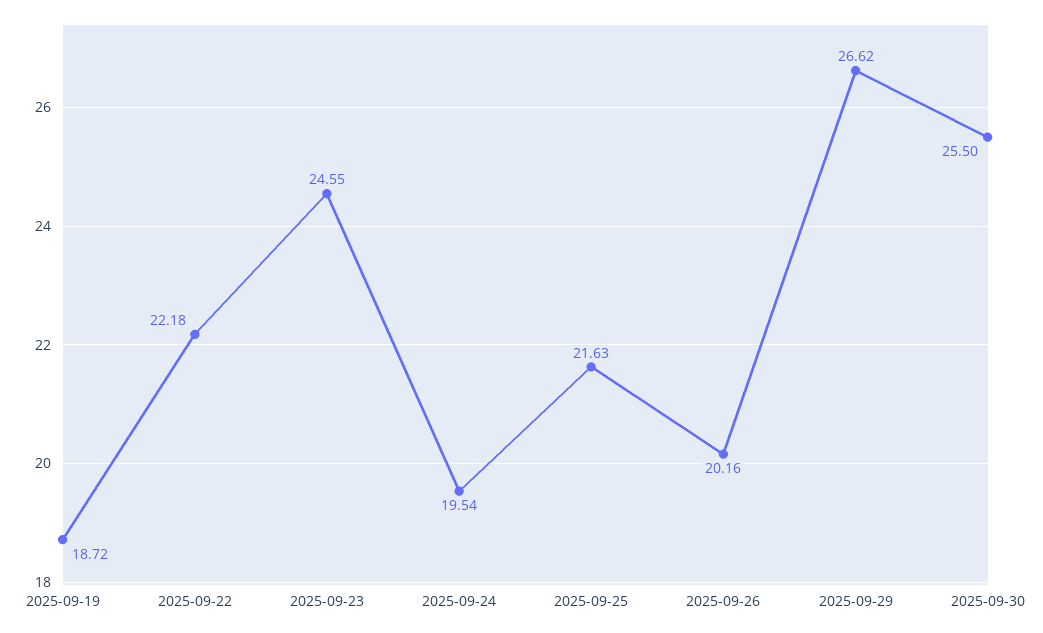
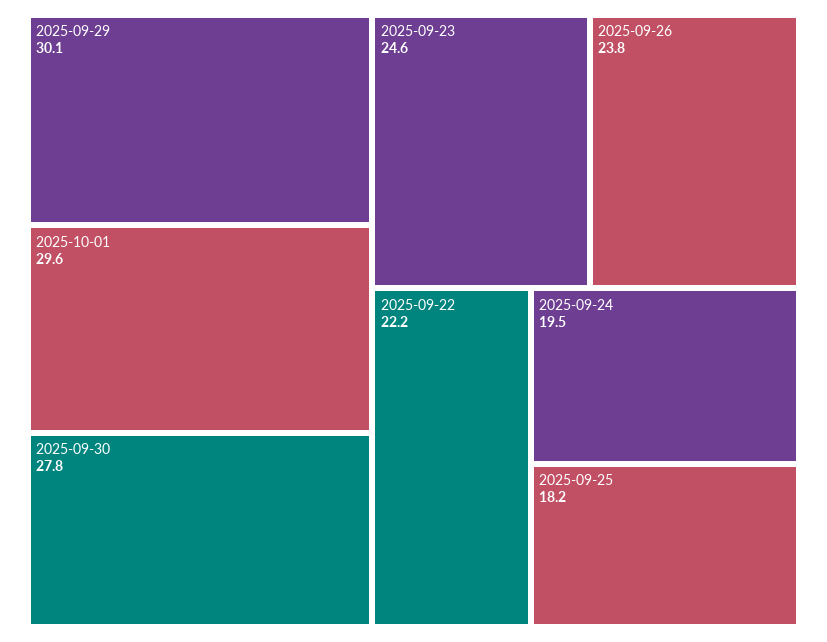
2025-09-19: 18.72 -> none
2025-09-25: 21.63 -> 18.2
2025-09-26: 20.16 -> 23.8
2025-09-29: 26.62 -> 30.1
2025-09-30: 25.5 -> 27.8
2025-10-01: none -> 29.6

